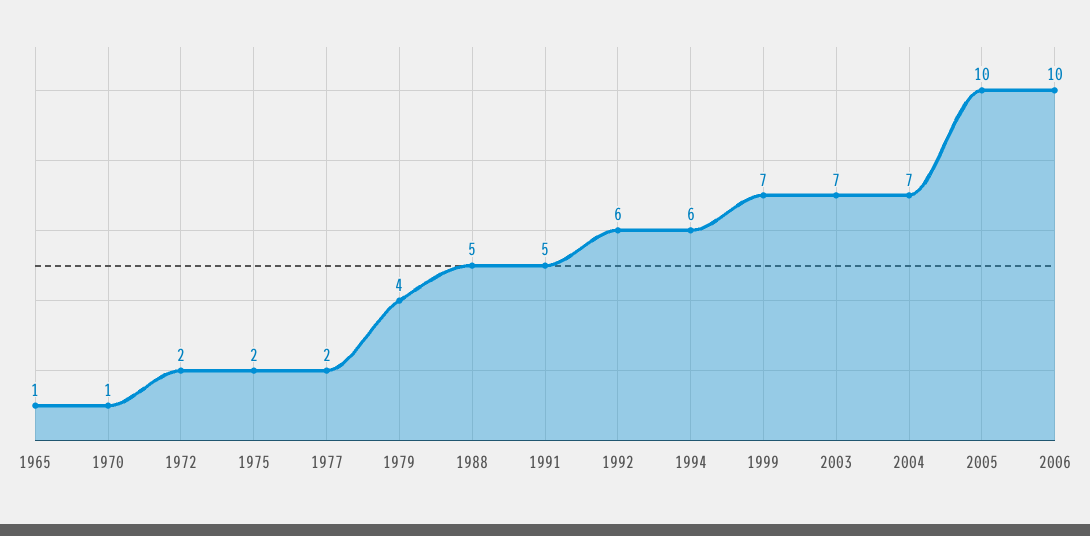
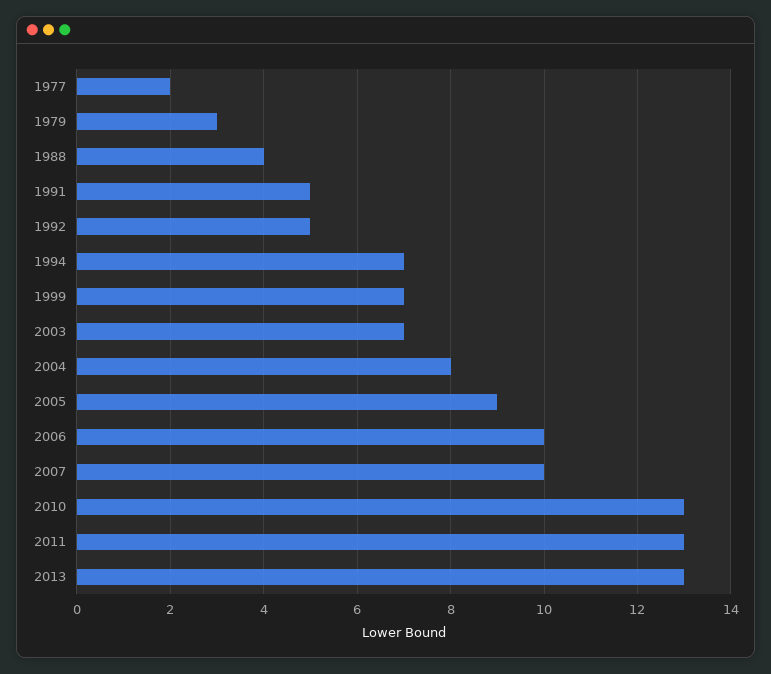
1965: 1 -> none
1970: 1 -> none
1972: 2 -> none
1975: 2 -> none
1979: 4 -> 3
1988: 5 -> 4
1992: 6 -> 5
1994: 6 -> 7
2004: 7 -> 8
2005: 10 -> 9
2007: none -> 10
2010: none -> 13
2011: none -> 13
2013: none -> 13

